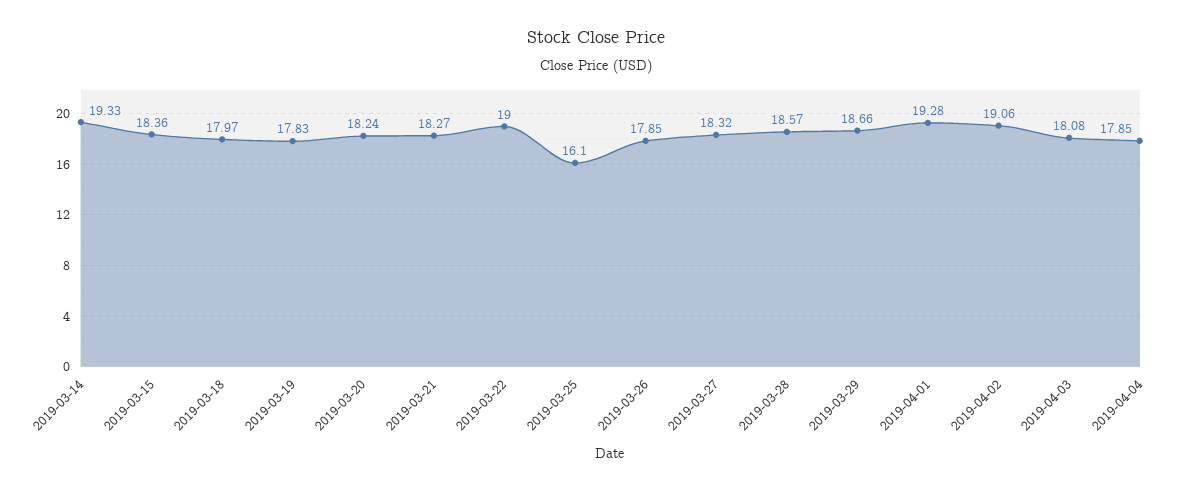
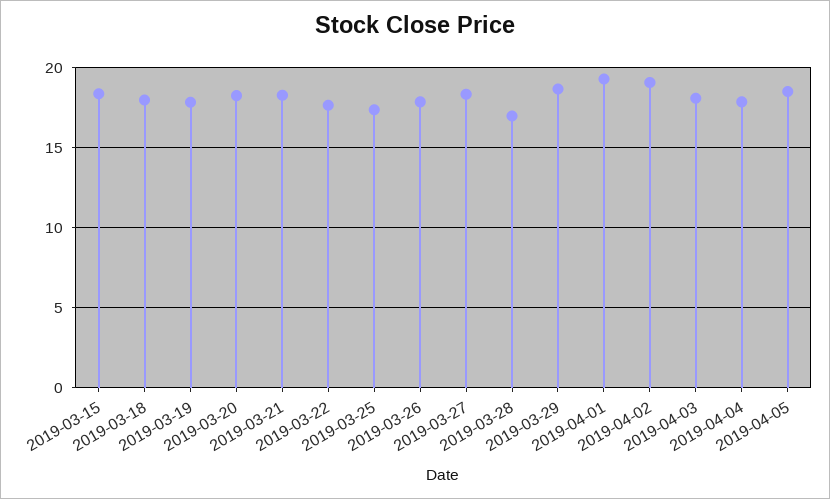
2019-03-14: 19.33 -> none
2019-03-22: 19 -> 17.5
2019-03-25: 16.1 -> 17.5
2019-03-28: 18.57 -> 17
2019-04-05: none -> 18.5

